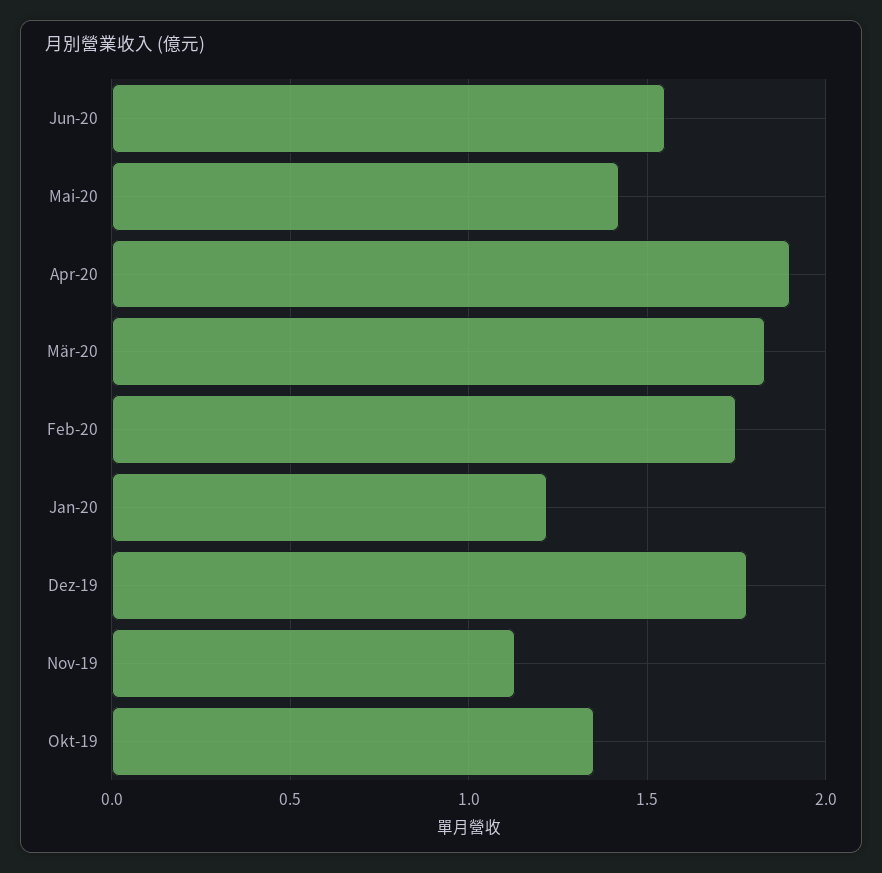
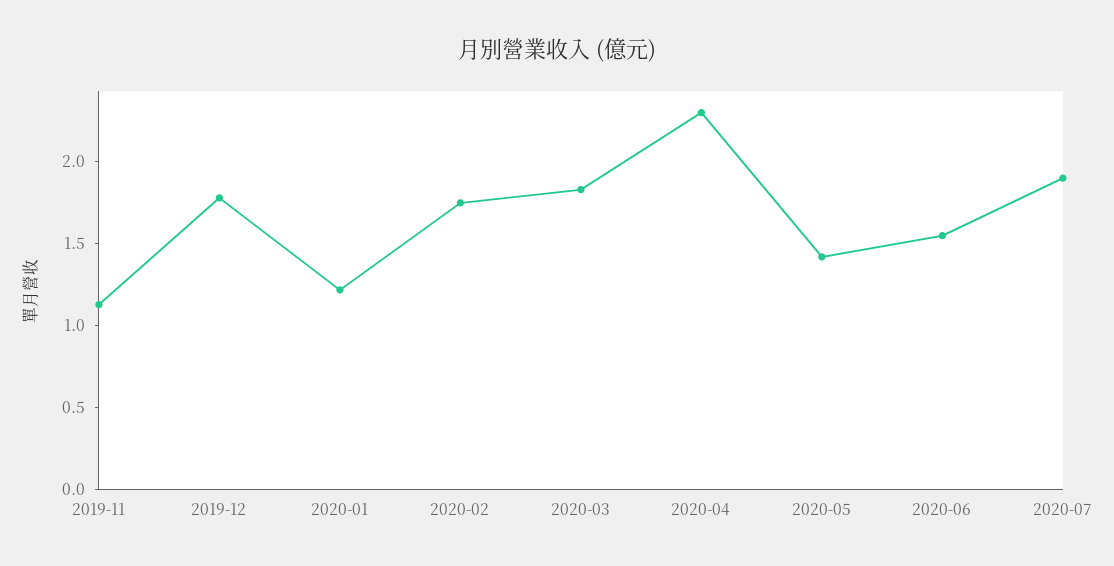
Apr-20: 1.9 -> 2.3
Okt-19: 1.35 -> none
2020-07: none -> 1.9

